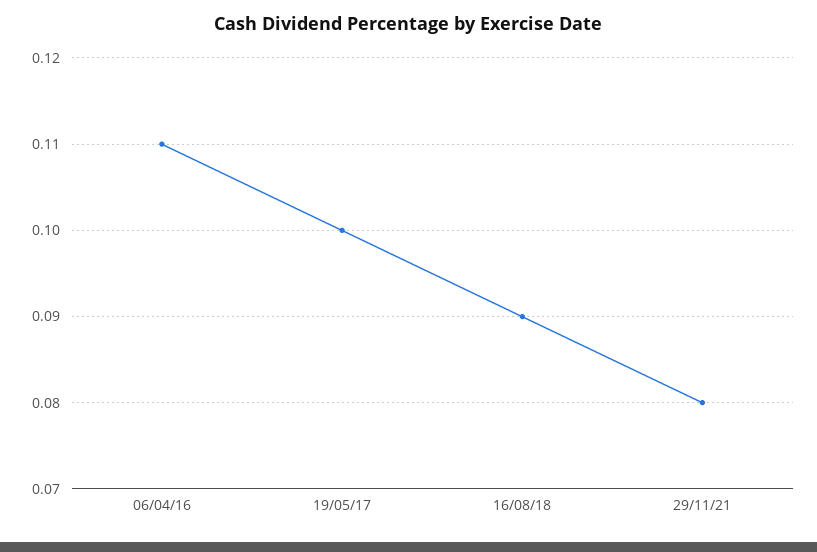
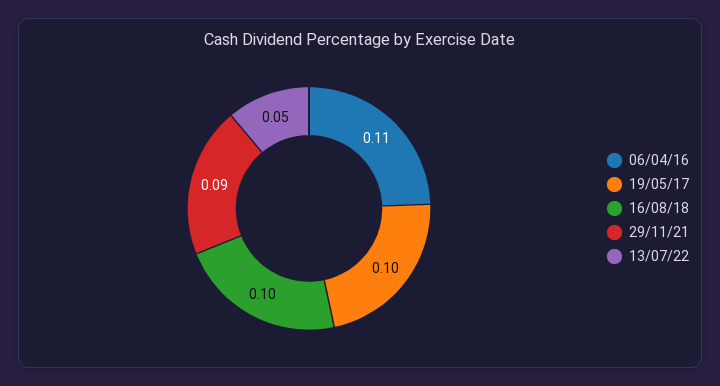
16/08/18: 0.09 -> 0.1
29/11/21: 0.08 -> 0.09
13/07/22: none -> 0.05

